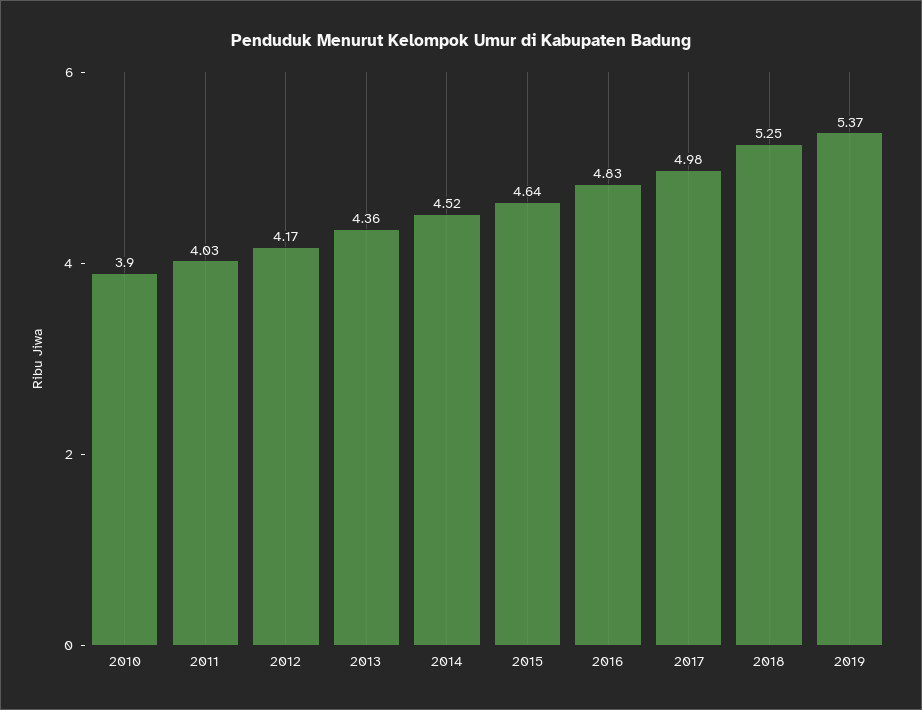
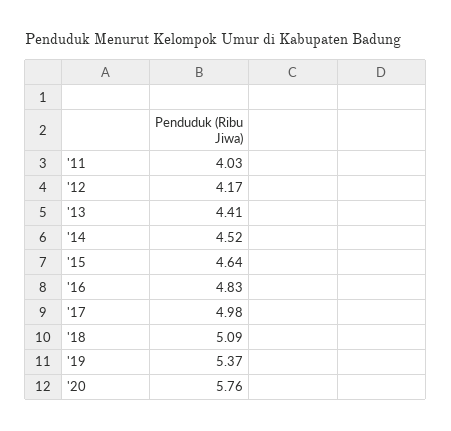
2010: 3.9 -> none
2013: 4.36 -> 4.41
2018: 5.25 -> 5.09
'20: none -> 5.76

